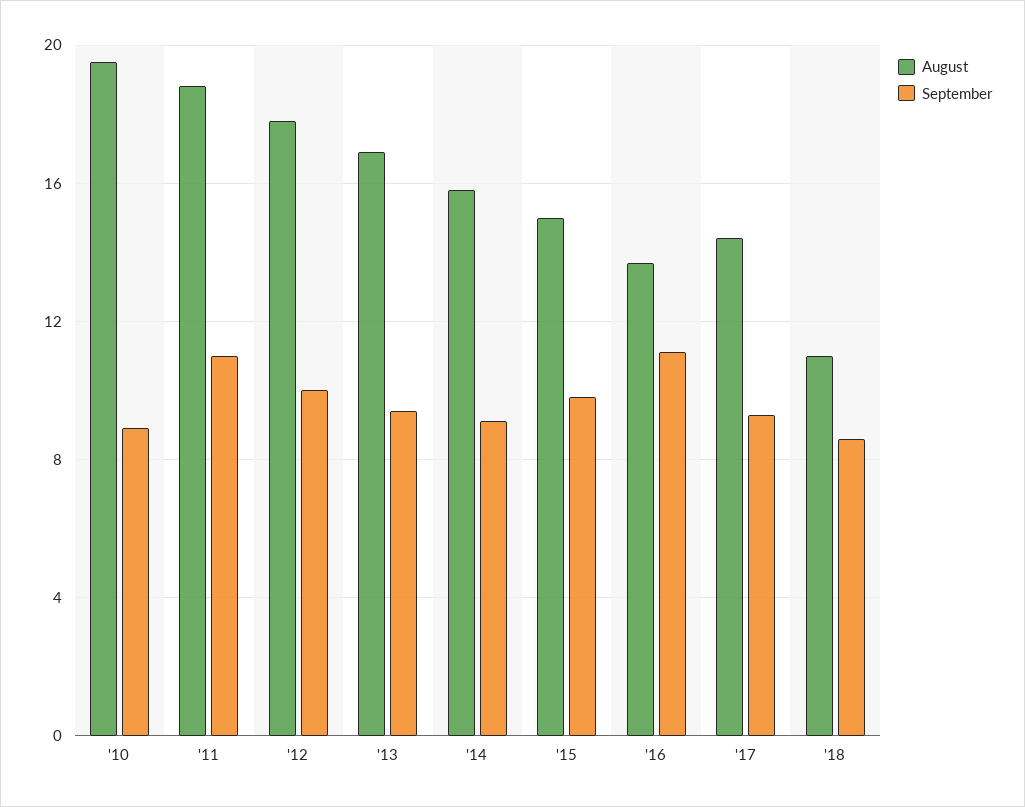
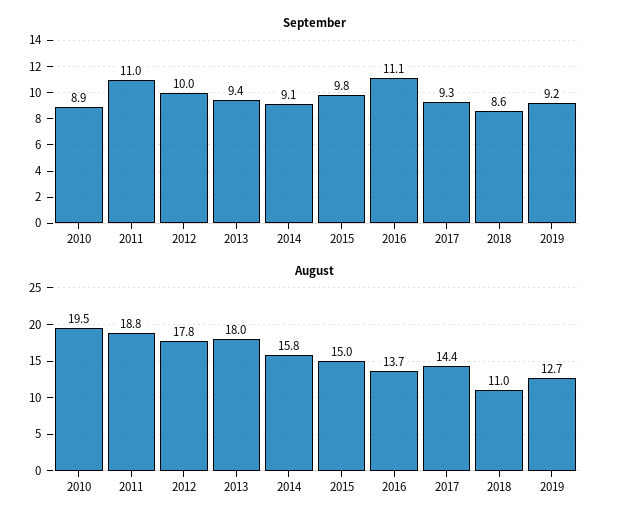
August, '13: 17 -> 18
September, 2019: none -> 9.2
August, 2019: none -> 12.7

